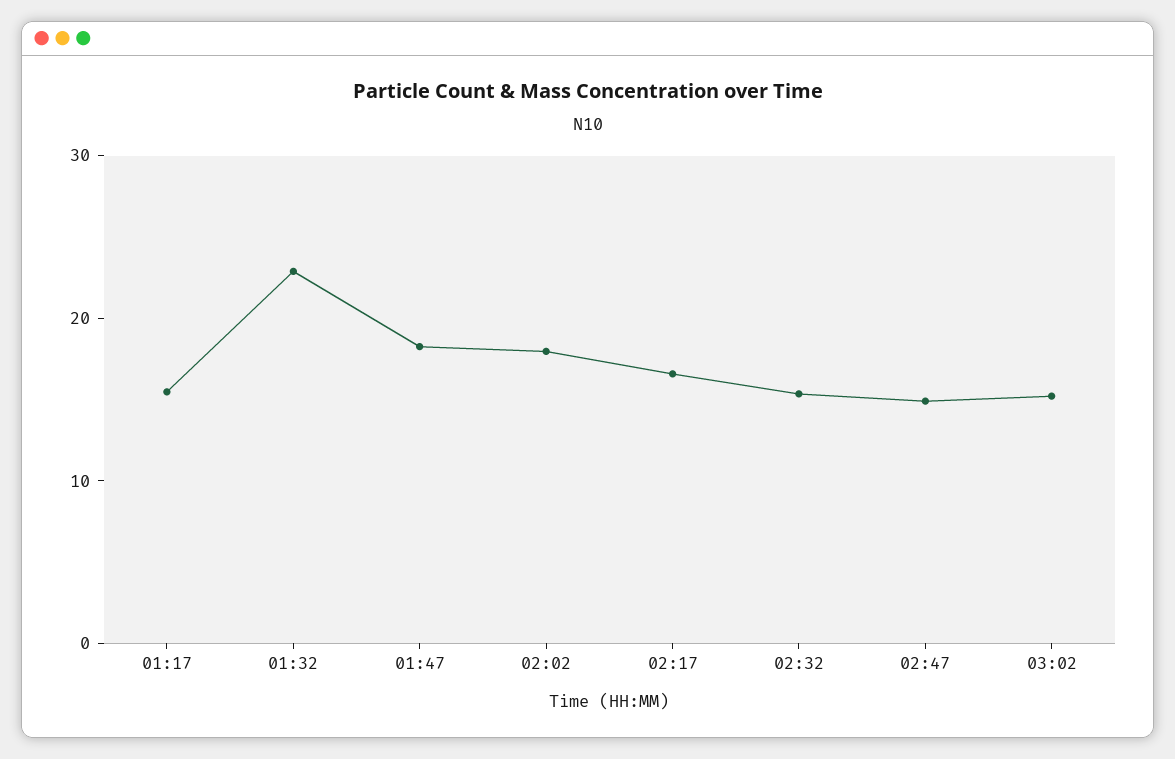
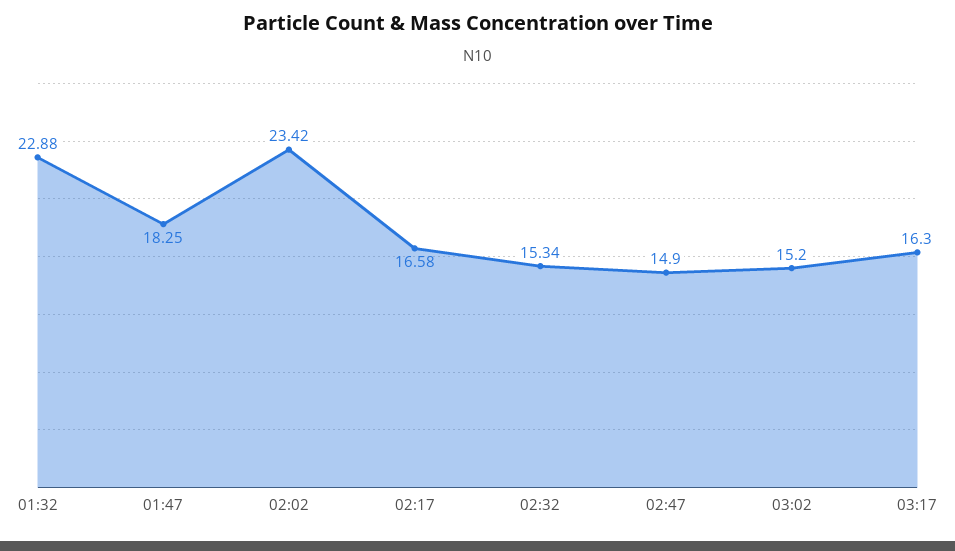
01:17: 16 -> none
02:02: 18 -> 23.42
03:17: none -> 16.3

